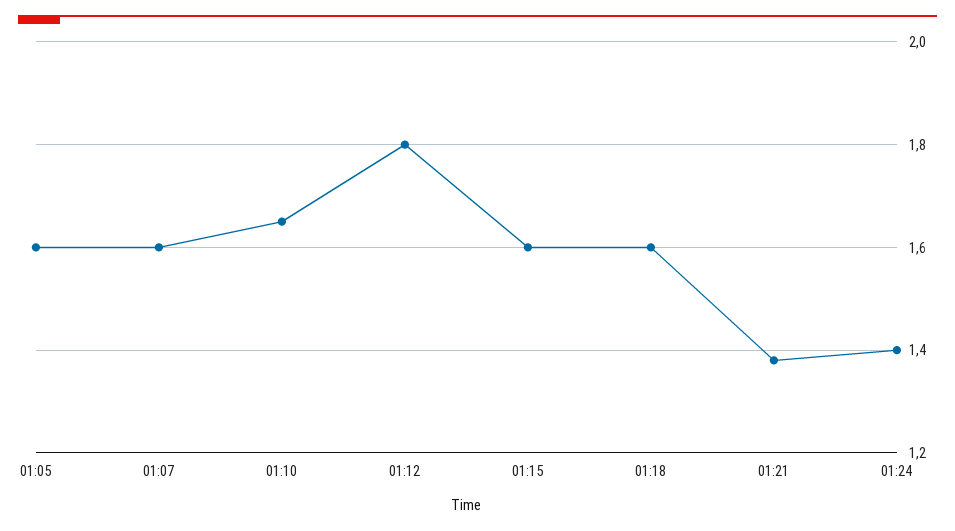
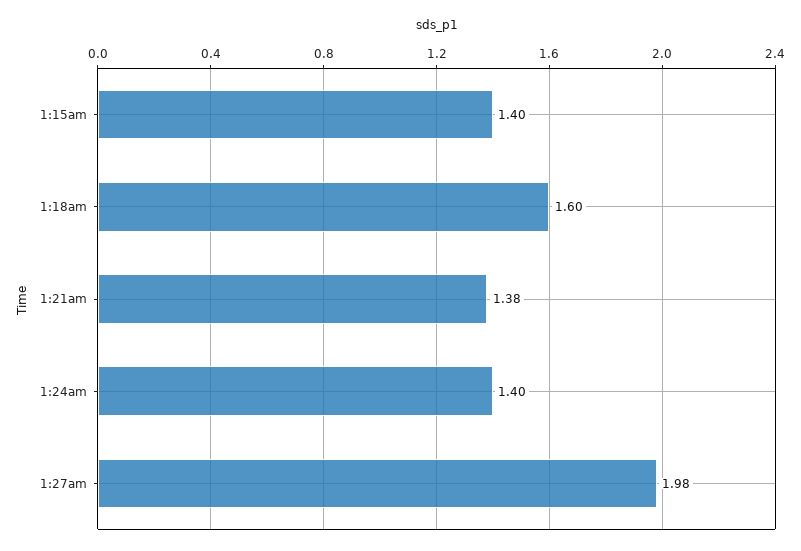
01:05: 1.6 -> none
01:07: 1.6 -> none
01:10: 1.65 -> none
01:12: 1.8 -> none
01:15: 1.6 -> 1.4
1:27am: none -> 1.98

